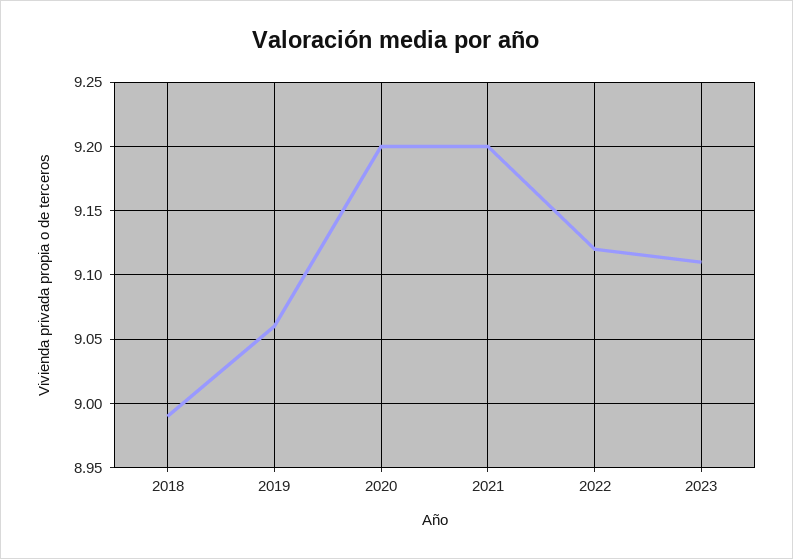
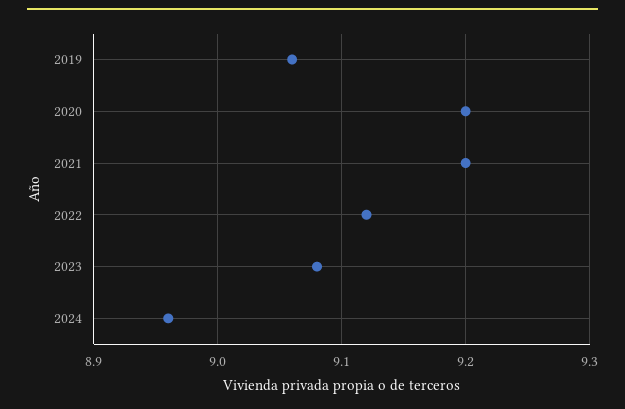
2018: 8.99 -> none
2023: 9.11 -> 9.08
2024: none -> 8.96

